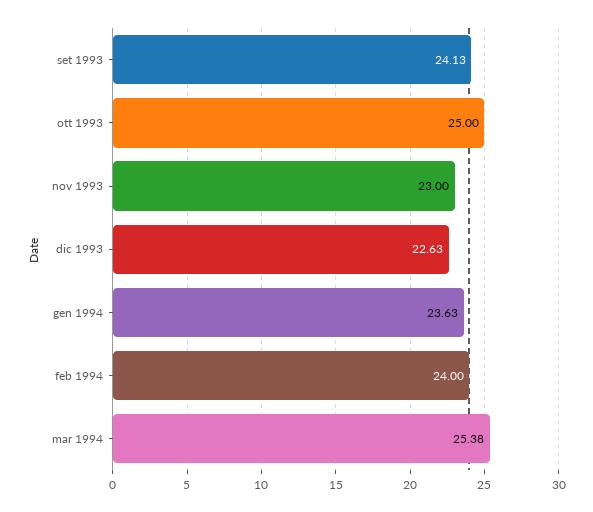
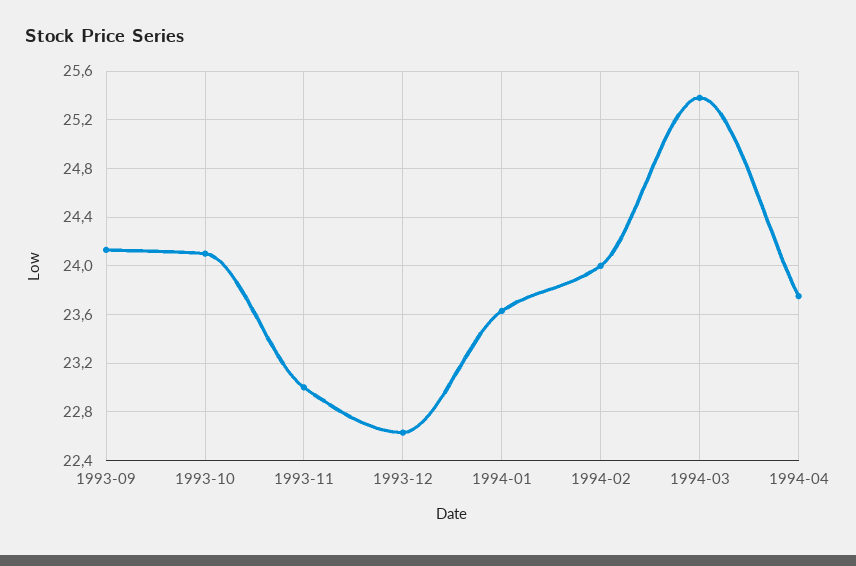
ott 1993: 25 -> 24.1
1994-04: none -> 23.75

